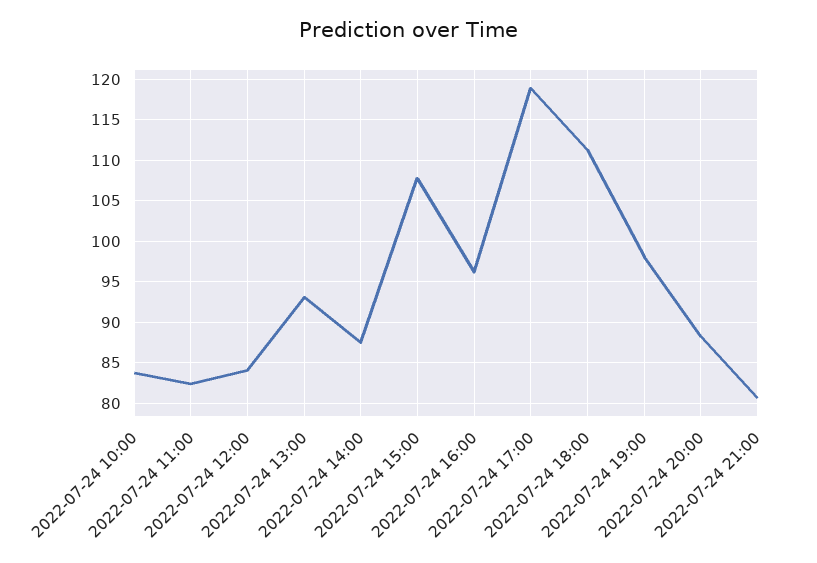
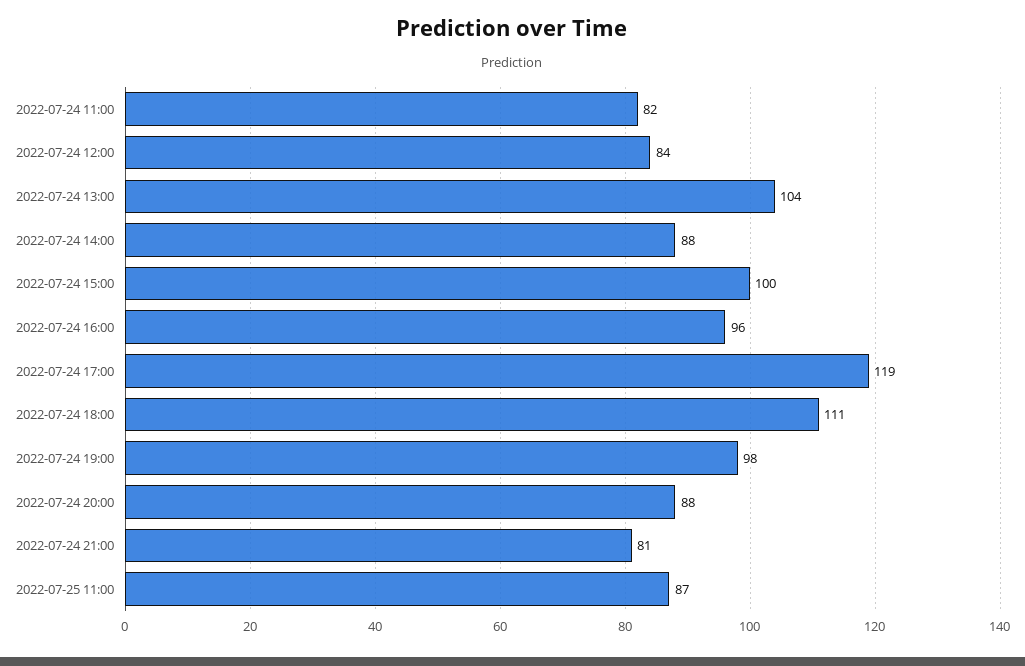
2022-07-24 10:00: 84 -> none
2022-07-24 13:00: 93 -> 104
2022-07-24 15:00: 108 -> 100
2022-07-25 11:00: none -> 87

